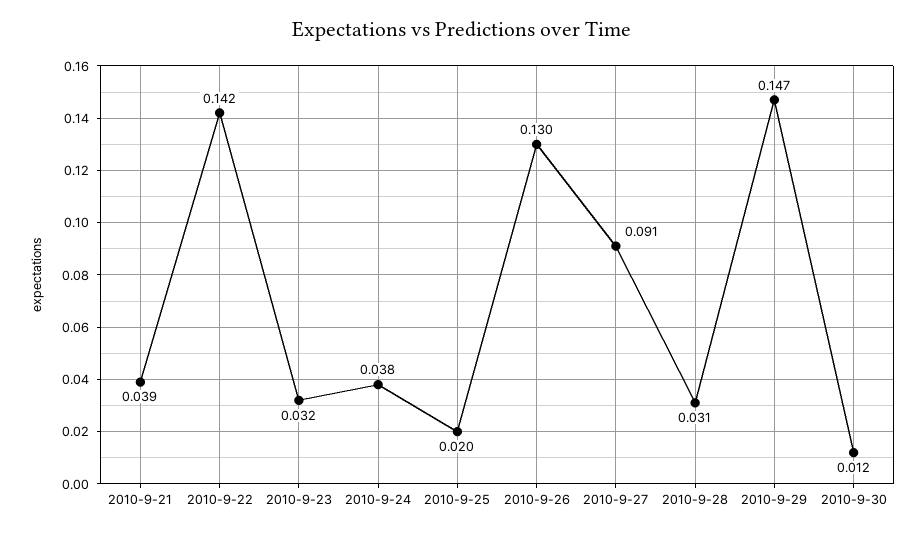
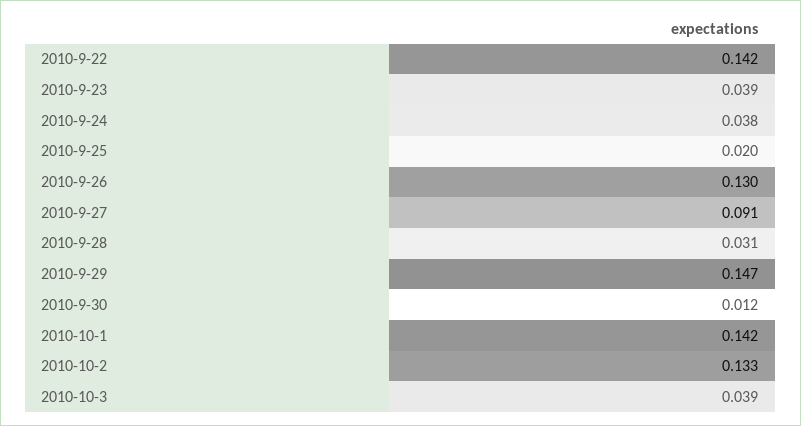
2010-9-21: 0.039 -> none
2010-9-23: 0.032 -> 0.039
2010-10-1: none -> 0.142
2010-10-2: none -> 0.133
2010-10-3: none -> 0.039

